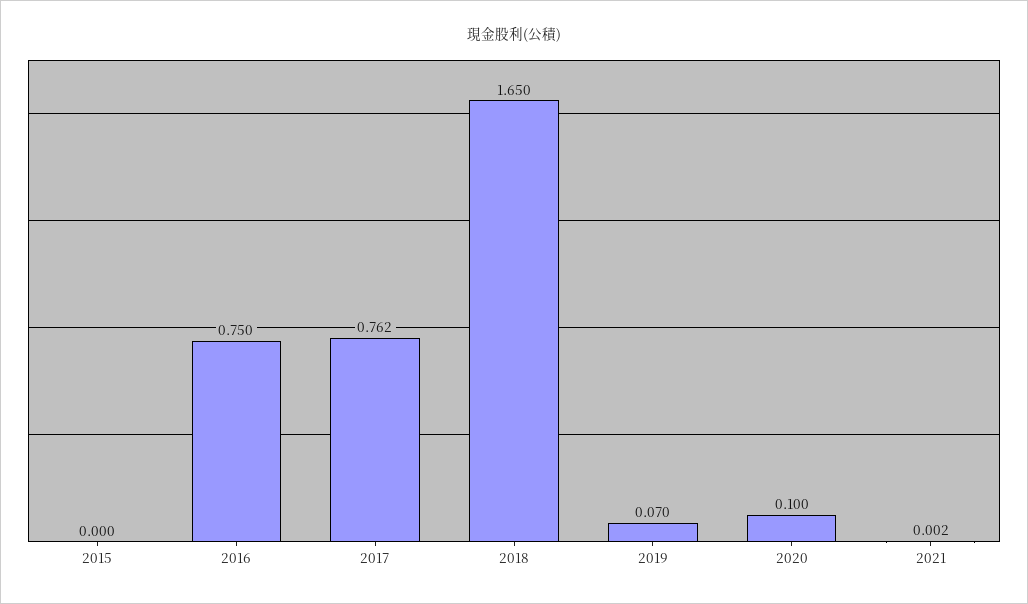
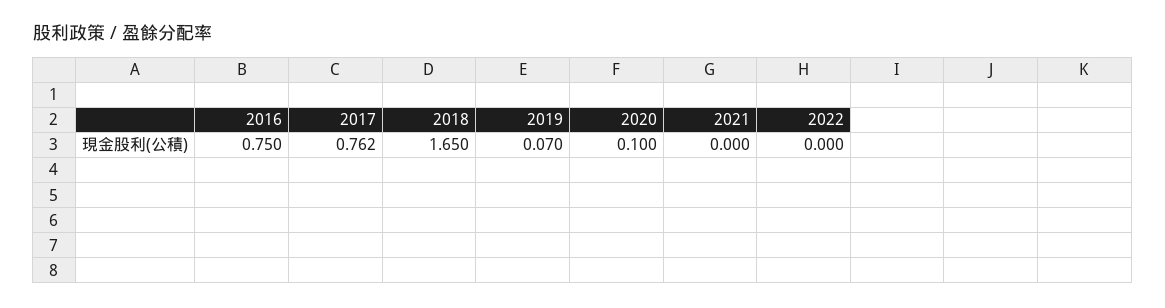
2015: 0 -> none
2021: 0.002 -> 0
2022: none -> 0

